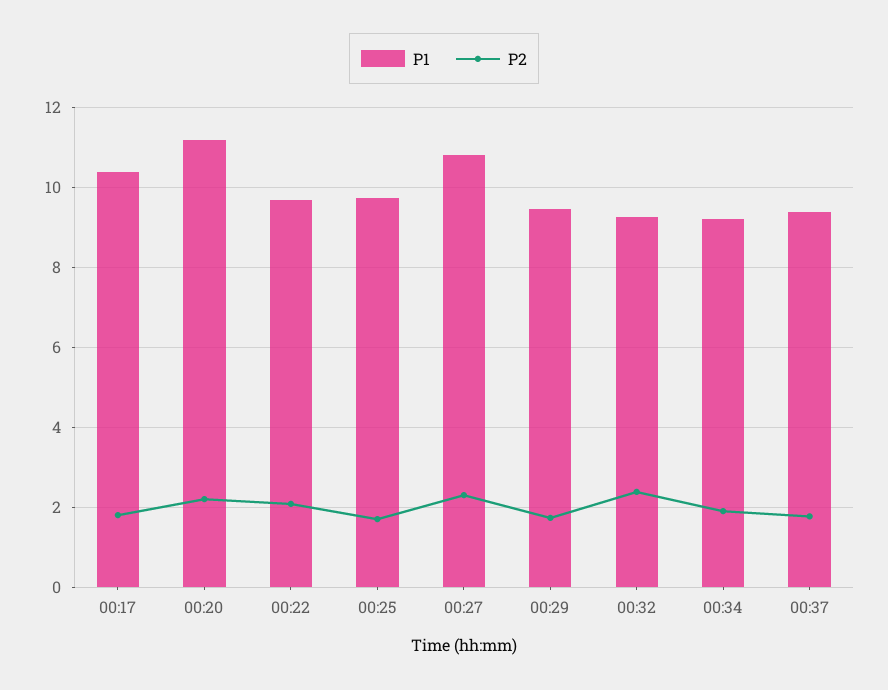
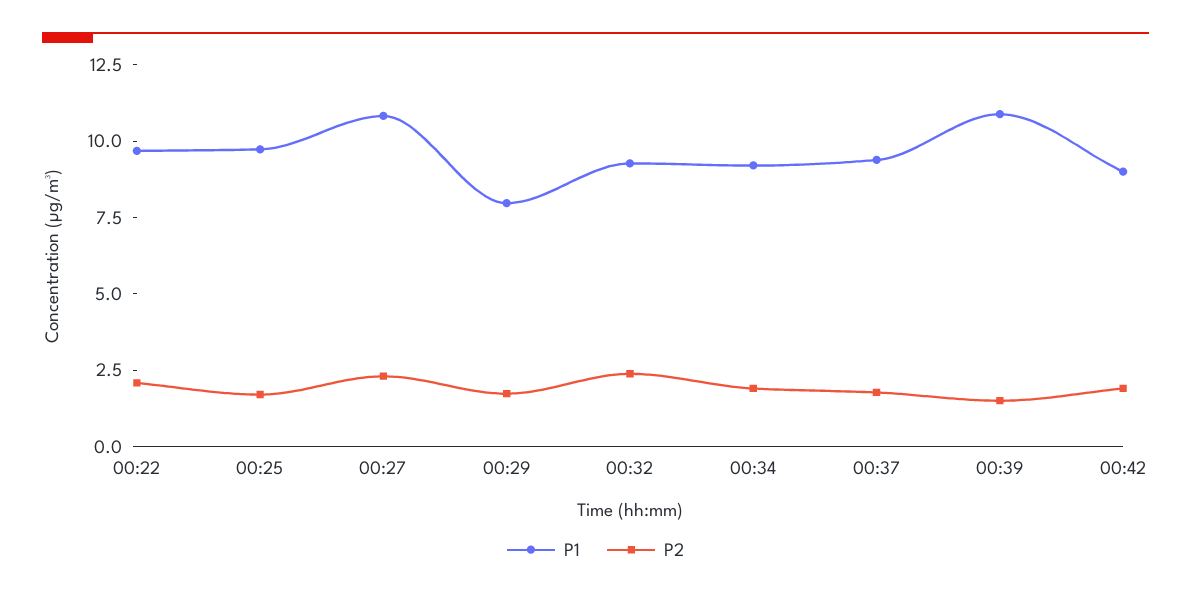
P1, 00:17: 10.4 -> none
P2, 00:17: 1.8 -> none
P1, 00:20: 11.2 -> none
P2, 00:20: 2.2 -> none
P1, 00:29: 9.4 -> 8
P1, 00:39: none -> 11
P2, 00:39: none -> 1.5
P1, 00:42: none -> 9
P2, 00:42: none -> 2

